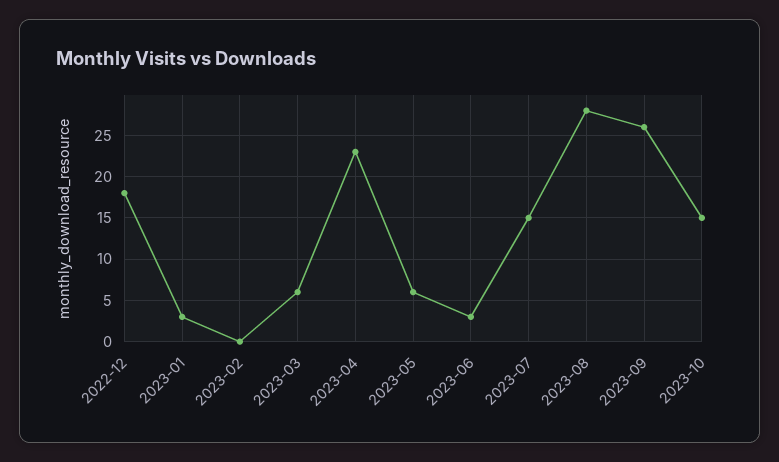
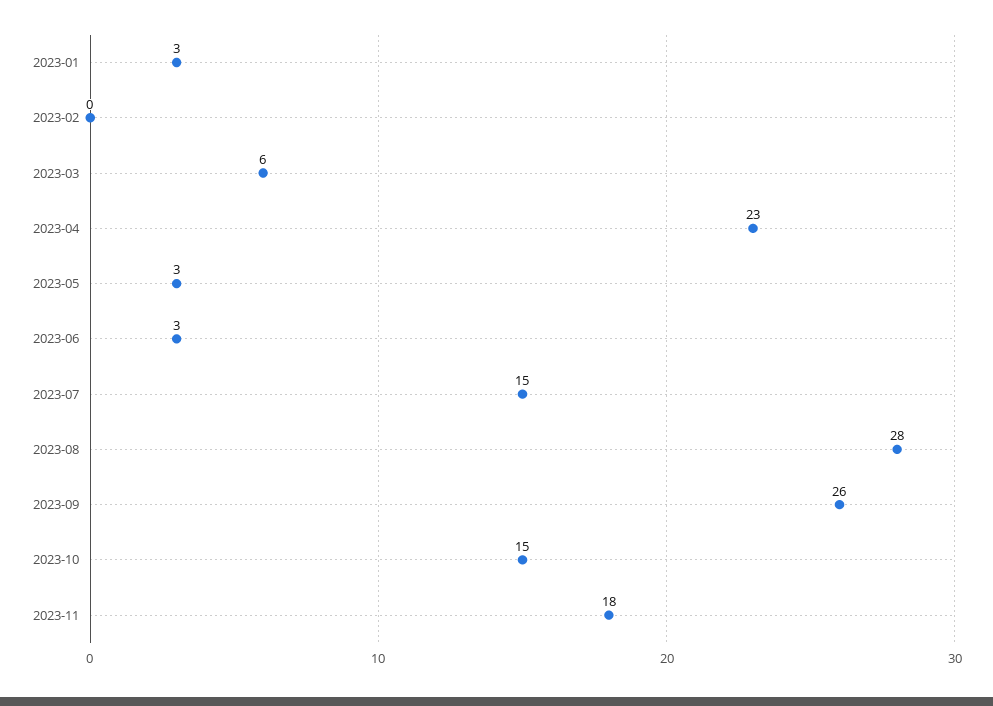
2022-12: 18 -> none
2023-05: 6 -> 3
2023-11: none -> 18

